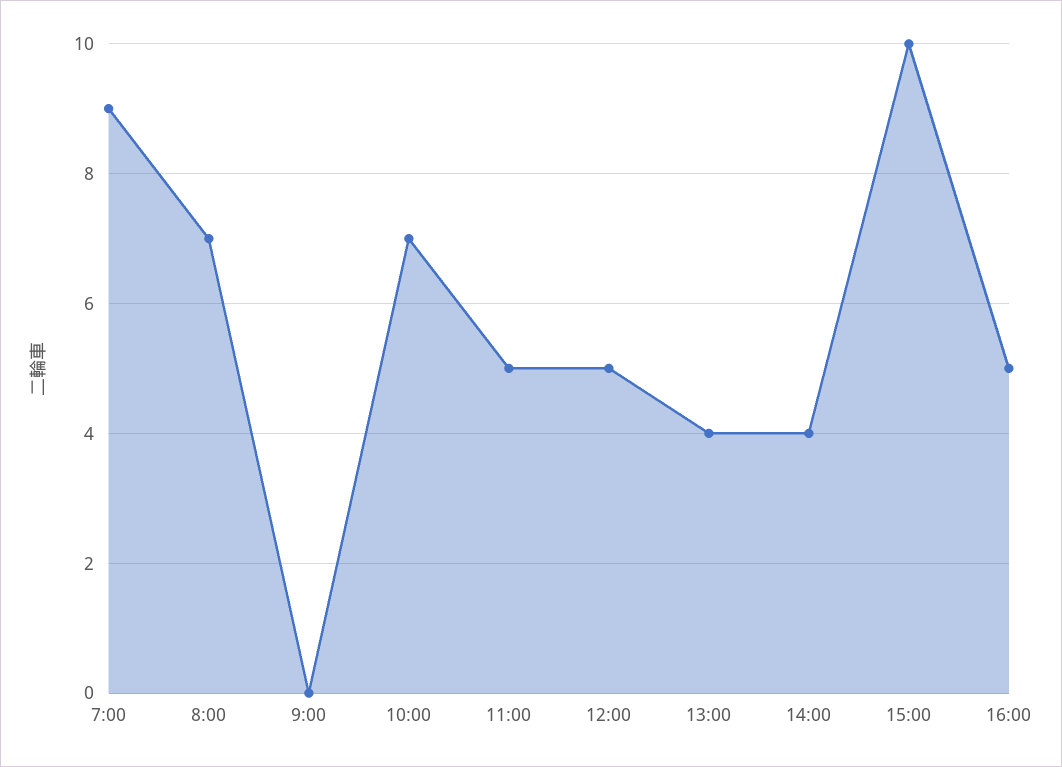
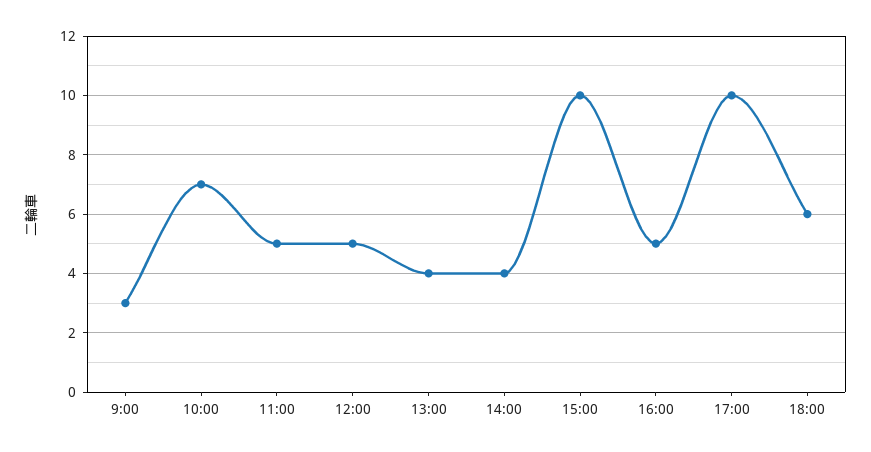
7:00: 9 -> none
8:00: 7 -> none
9:00: 0 -> 3
17:00: none -> 10
18:00: none -> 6

